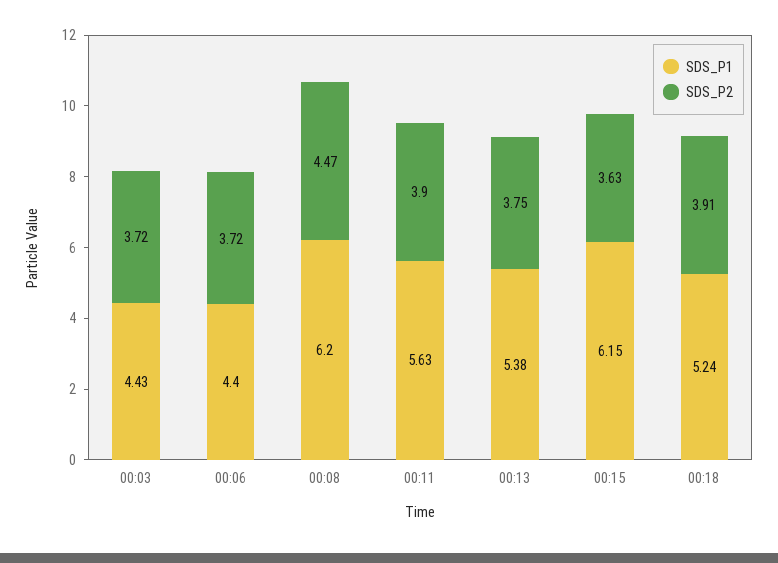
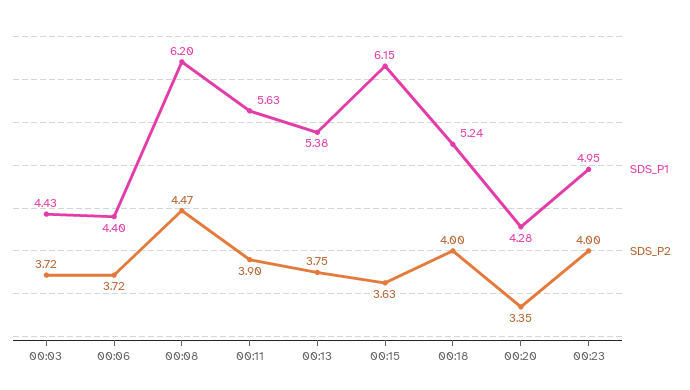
SDS_P2, 00:18: 3.91 -> 4
SDS_P1, 00:20: none -> 4.28
SDS_P2, 00:20: none -> 3.35
SDS_P1, 00:23: none -> 4.95
SDS_P2, 00:23: none -> 4

